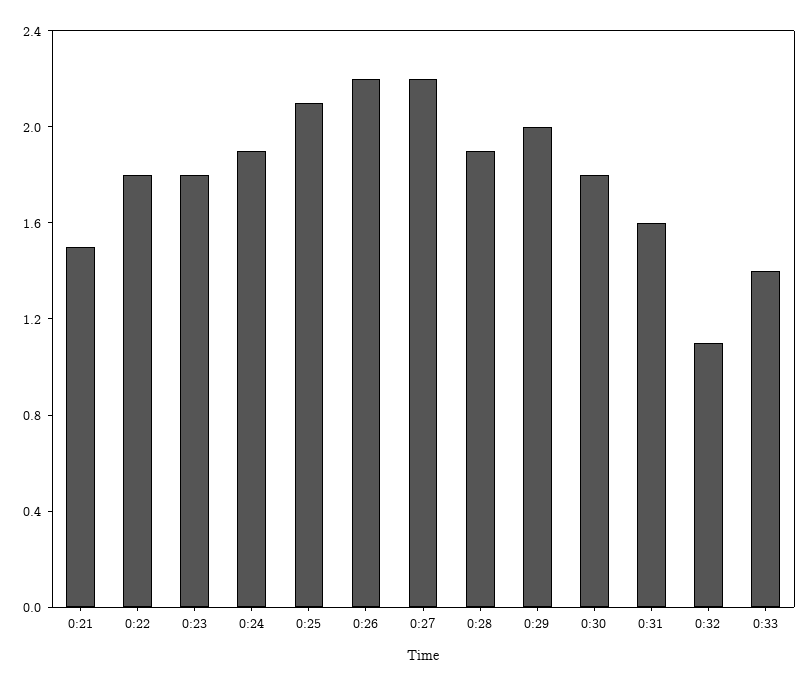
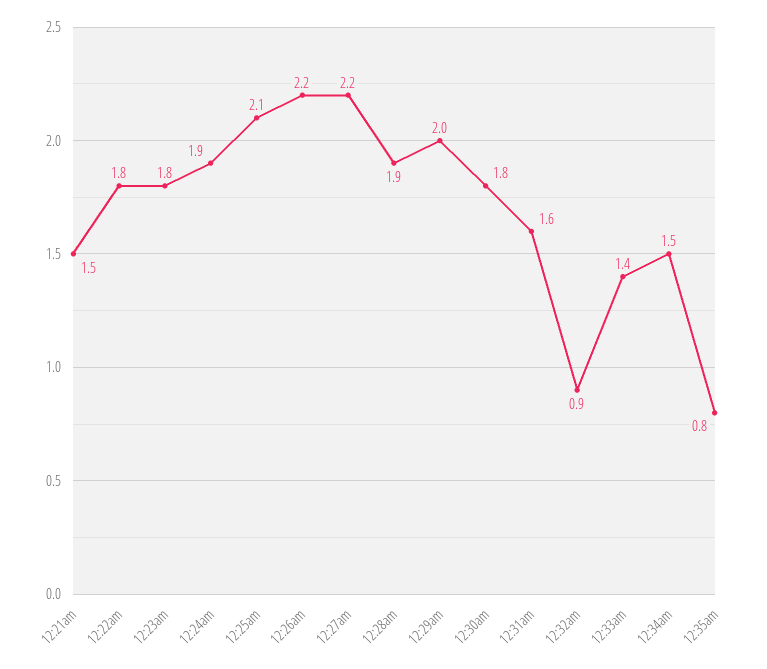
0:32: 1.1 -> 0.9
12:34am: none -> 1.5
12:35am: none -> 0.8

